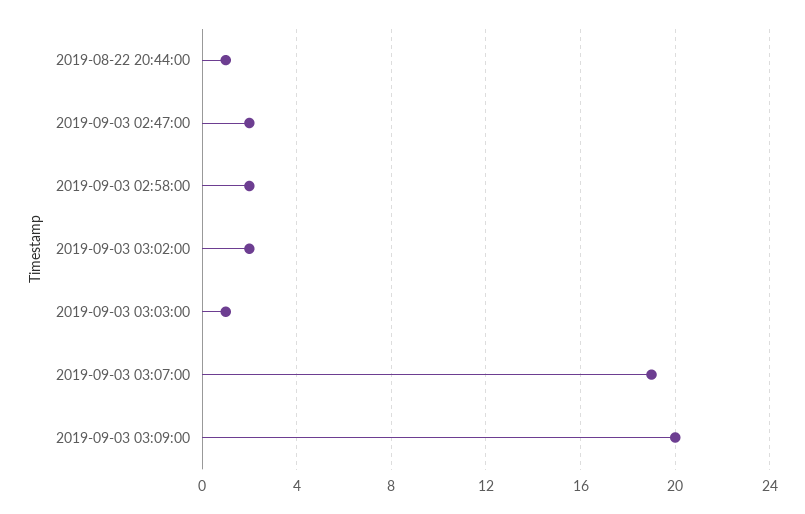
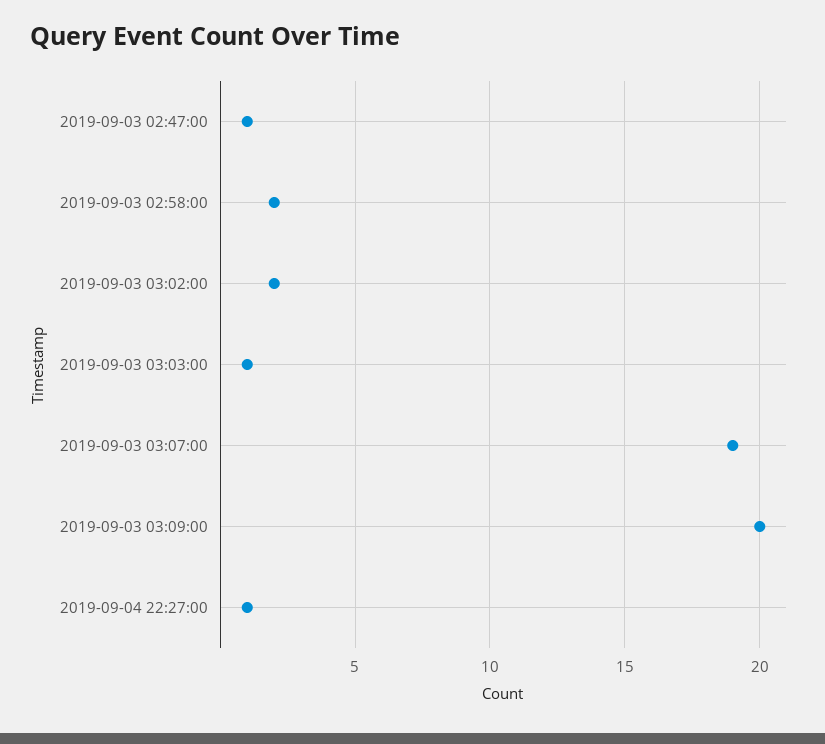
2019-08-22 20:44:00: 1 -> none
2019-09-03 02:47:00: 2 -> 1
2019-09-04 22:27:00: none -> 1

